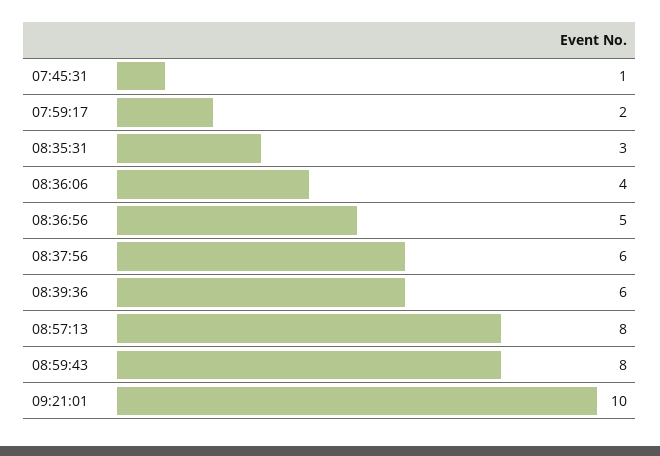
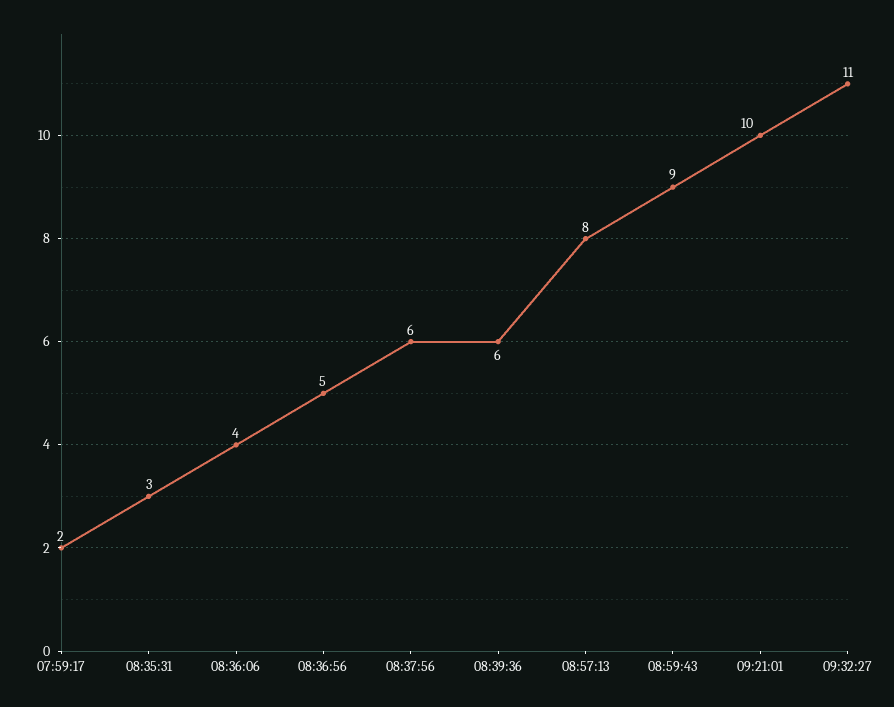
07:45:31: 1 -> none
08:59:43: 8 -> 9
09:32:27: none -> 11

